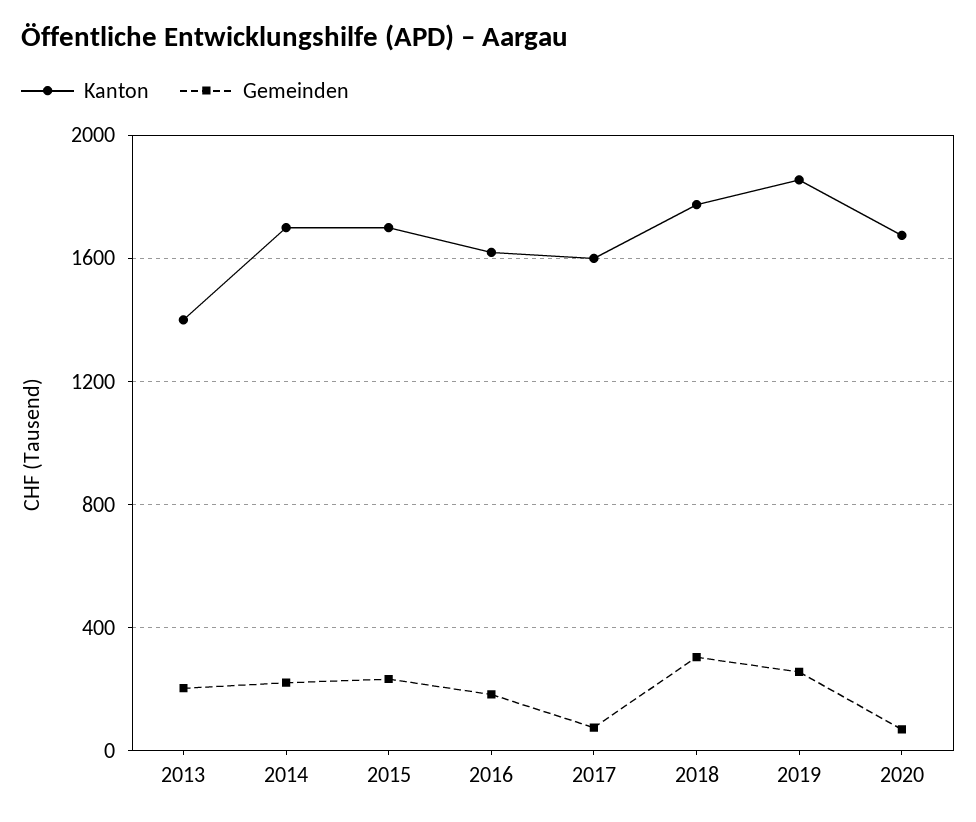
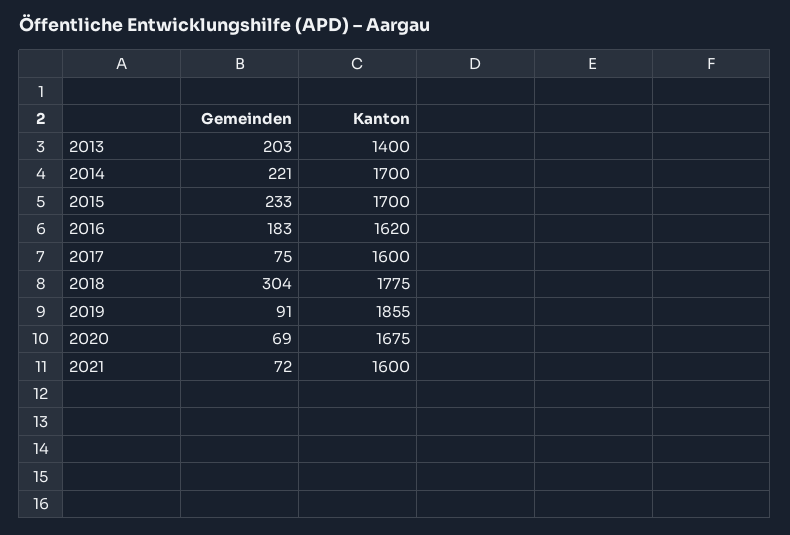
Gemeinden, 2019: 250 -> 91
Gemeinden, 2021: none -> 72
Kanton, 2021: none -> 1600

